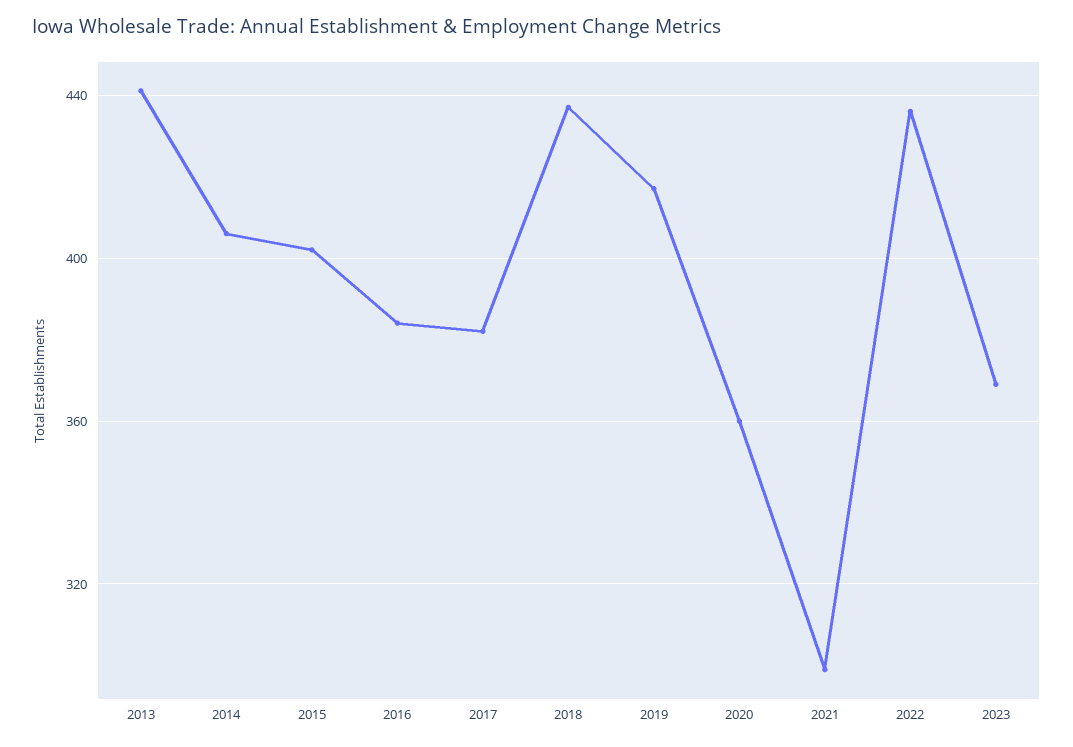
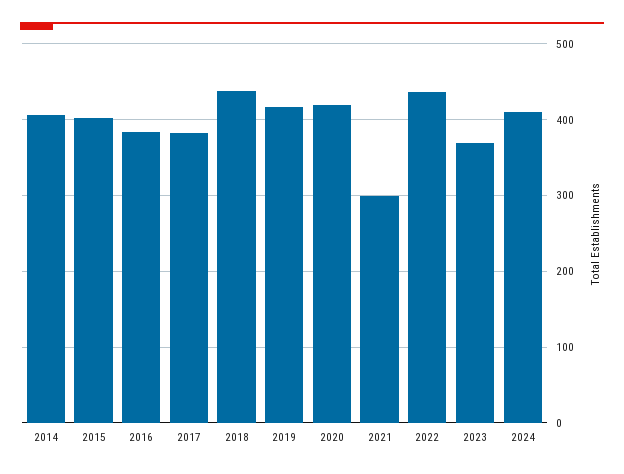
2013: 440 -> none
2020: 360 -> 420
2024: none -> 410

